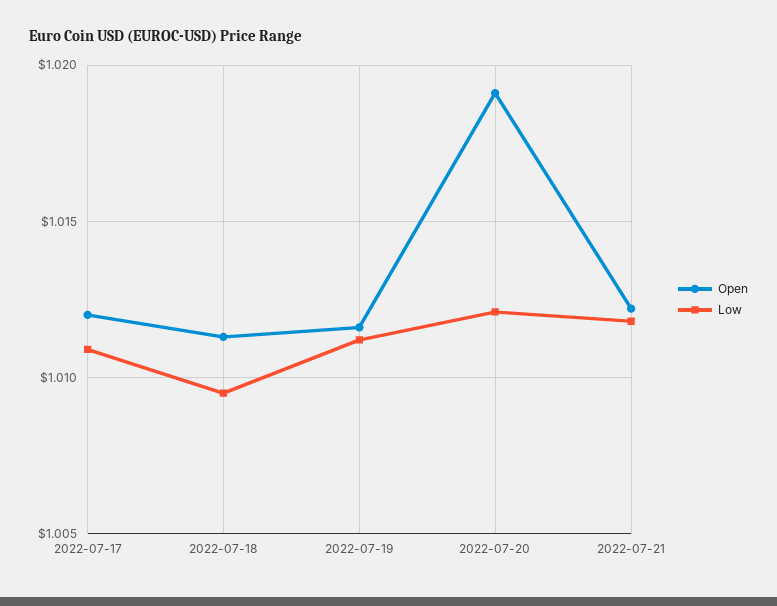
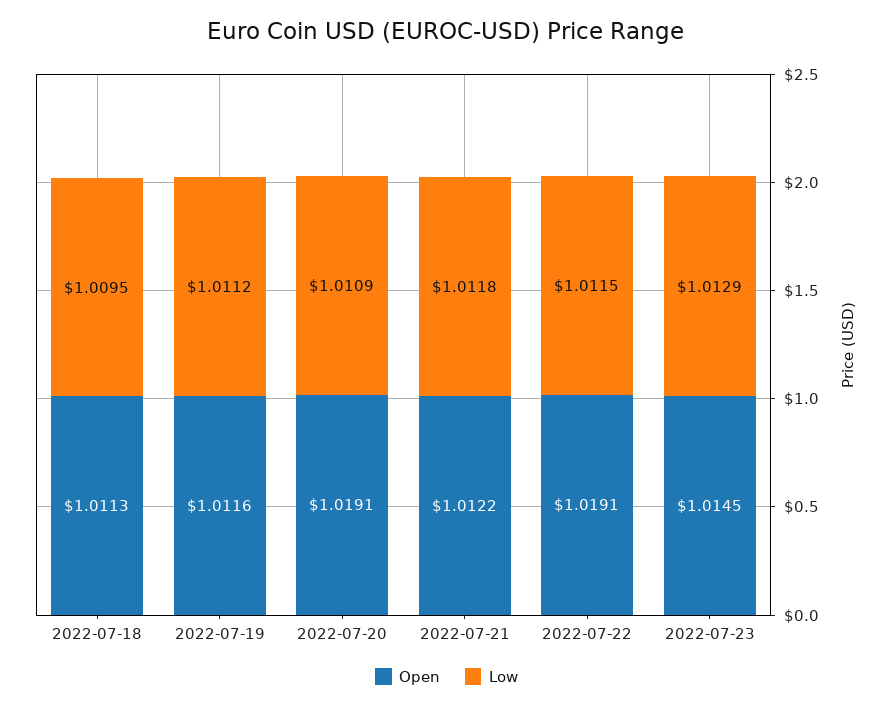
Open, 2022-07-17: 1.012 -> none
Low, 2022-07-17: 1.011 -> none
Low, 2022-07-20: 1.012 -> 1.0109
Open, 2022-07-22: none -> 1.0191
Low, 2022-07-22: none -> 1.0115
Open, 2022-07-23: none -> 1.0145
Low, 2022-07-23: none -> 1.0129

